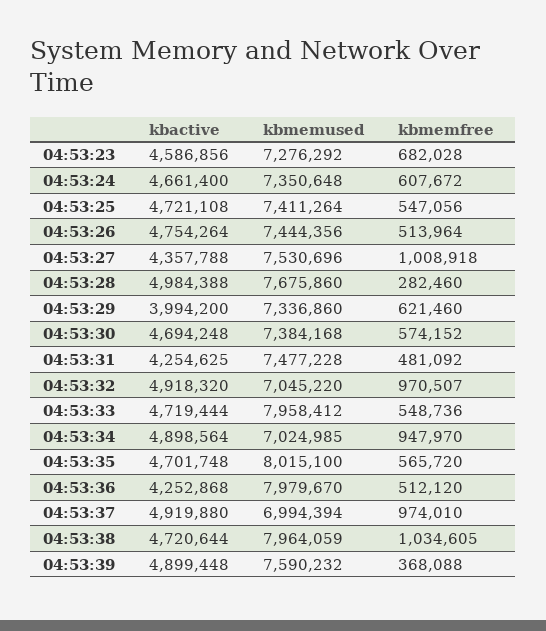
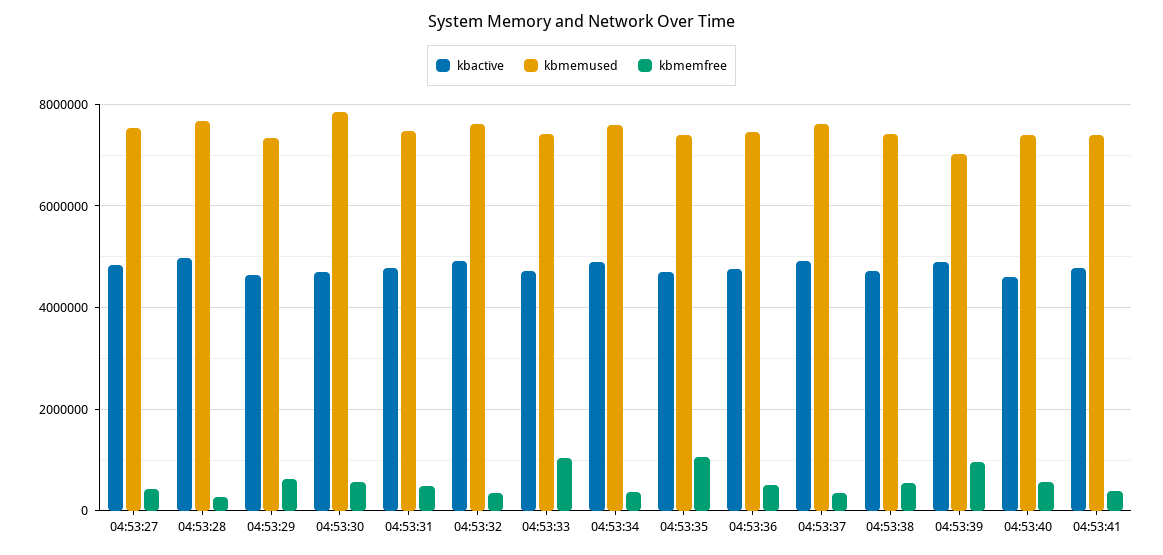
kbactive, 04:53:23: 4586856 -> none
kbmemused, 04:53:23: 7276292 -> none
kbmemfree, 04:53:23: 682028 -> none
kbactive, 04:53:24: 4661400 -> none
kbmemused, 04:53:24: 7350648 -> none
kbmemfree, 04:53:24: 607672 -> none
kbactive, 04:53:25: 4721108 -> none
kbmemused, 04:53:25: 7411264 -> none
kbmemfree, 04:53:25: 547056 -> none
kbactive, 04:53:26: 4754264 -> none
kbmemused, 04:53:26: 7444356 -> none
kbmemfree, 04:53:26: 513964 -> none
kbactive, 04:53:27: 4357788 -> 4800000
kbmemfree, 04:53:27: 1008918 -> 400000
kbactive, 04:53:29: 3994200 -> 4600000
kbmemused, 04:53:30: 7384168 -> 7800000
kbactive, 04:53:31: 4254625 -> 4800000
kbmemused, 04:53:32: 7045220 -> 7600000
kbmemfree, 04:53:32: 970507 -> 400000
kbmemused, 04:53:33: 7958412 -> 7400000
kbmemfree, 04:53:33: 548736 -> 1000000
kbmemused, 04:53:34: 7024985 -> 7600000
kbmemfree, 04:53:34: 947970 -> 400000
kbmemused, 04:53:35: 8015100 -> 7400000
kbmemfree, 04:53:35: 565720 -> 1000000
kbactive, 04:53:36: 4252868 -> 4800000
kbmemused, 04:53:36: 7979670 -> 7400000
kbmemused, 04:53:37: 6994394 -> 7600000
kbmemfree, 04:53:37: 974010 -> 400000
kbmemused, 04:53:38: 7964059 -> 7400000
kbmemfree, 04:53:38: 1034605 -> 600000
kbmemused, 04:53:39: 7590232 -> 7000000
kbmemfree, 04:53:39: 368088 -> 1000000
kbactive, 04:53:40: none -> 4600000
kbmemused, 04:53:40: none -> 7400000
kbmemfree, 04:53:40: none -> 600000
kbactive, 04:53:41: none -> 4800000
kbmemused, 04:53:41: none -> 7400000
kbmemfree, 04:53:41: none -> 400000

